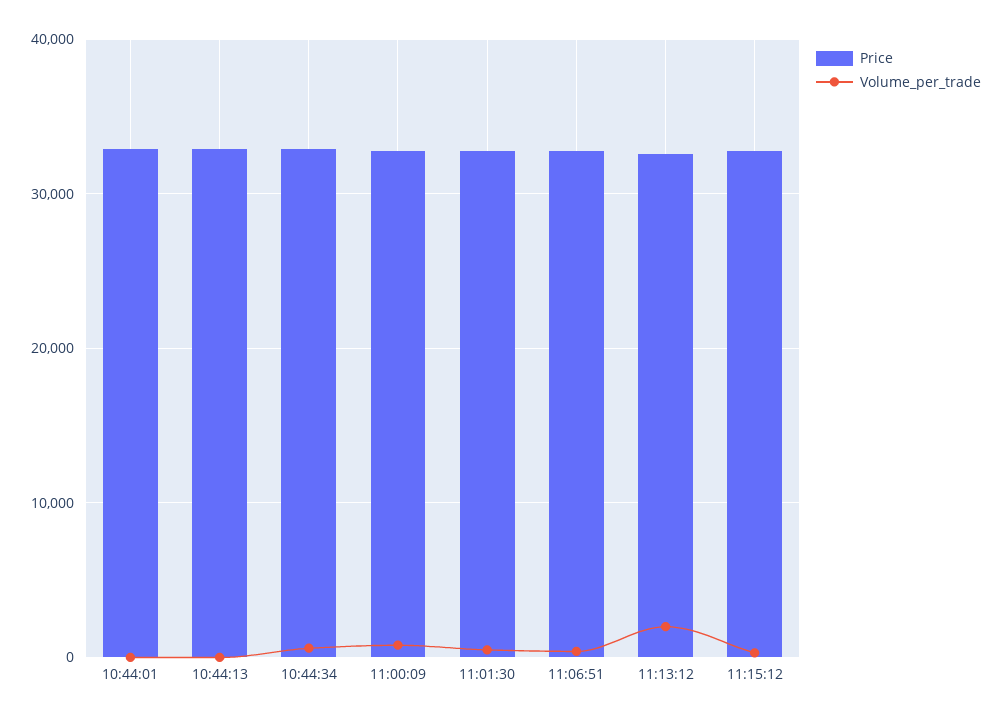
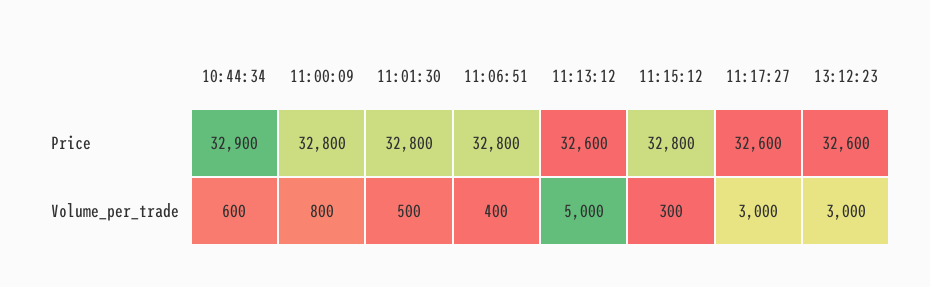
Price, 10:44:01: 33000 -> none
Volume_per_trade, 10:44:01: 0 -> none
Price, 10:44:13: 33000 -> none
Volume_per_trade, 10:44:13: 0 -> none
Volume_per_trade, 11:13:12: 2000 -> 5000
Price, 11:17:27: none -> 32600
Price, 13:12:23: none -> 32600
Volume_per_trade, 11:17:27: none -> 3000
Volume_per_trade, 13:12:23: none -> 3000

